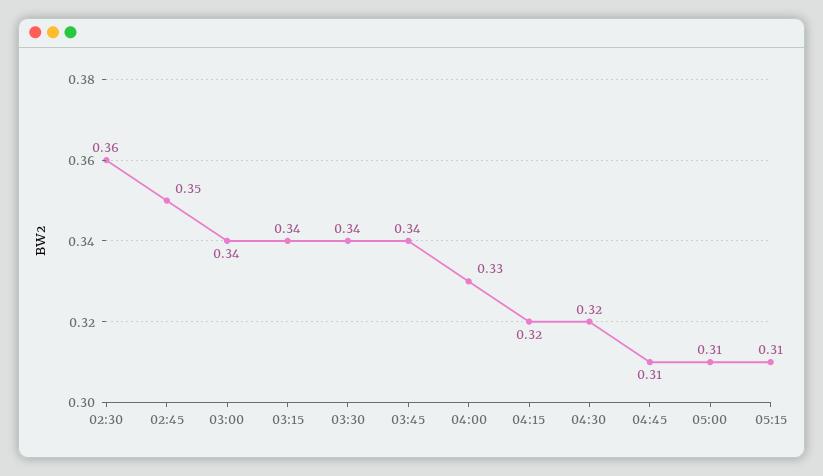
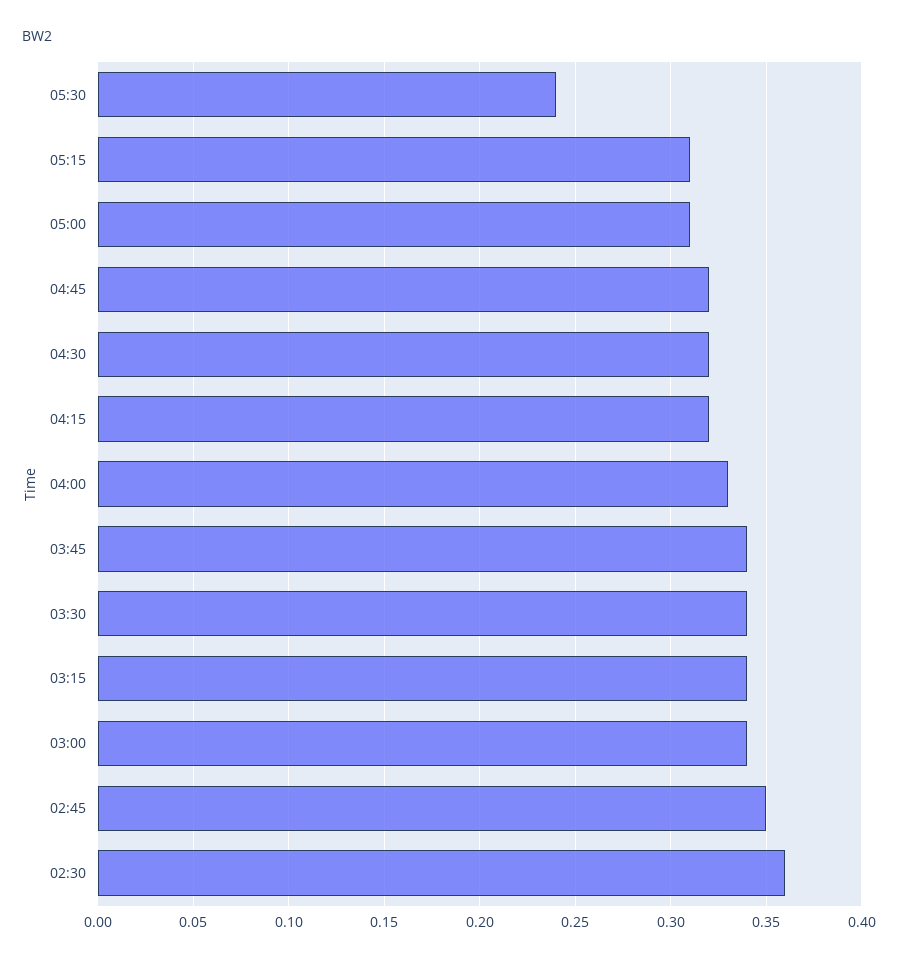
04:45: 0.31 -> 0.32
05:30: none -> 0.24

